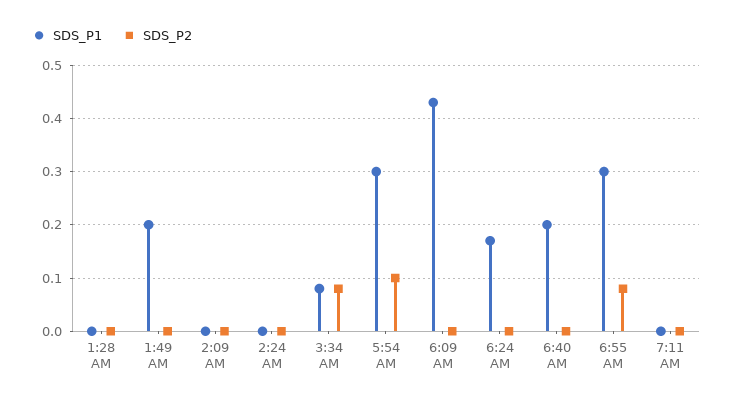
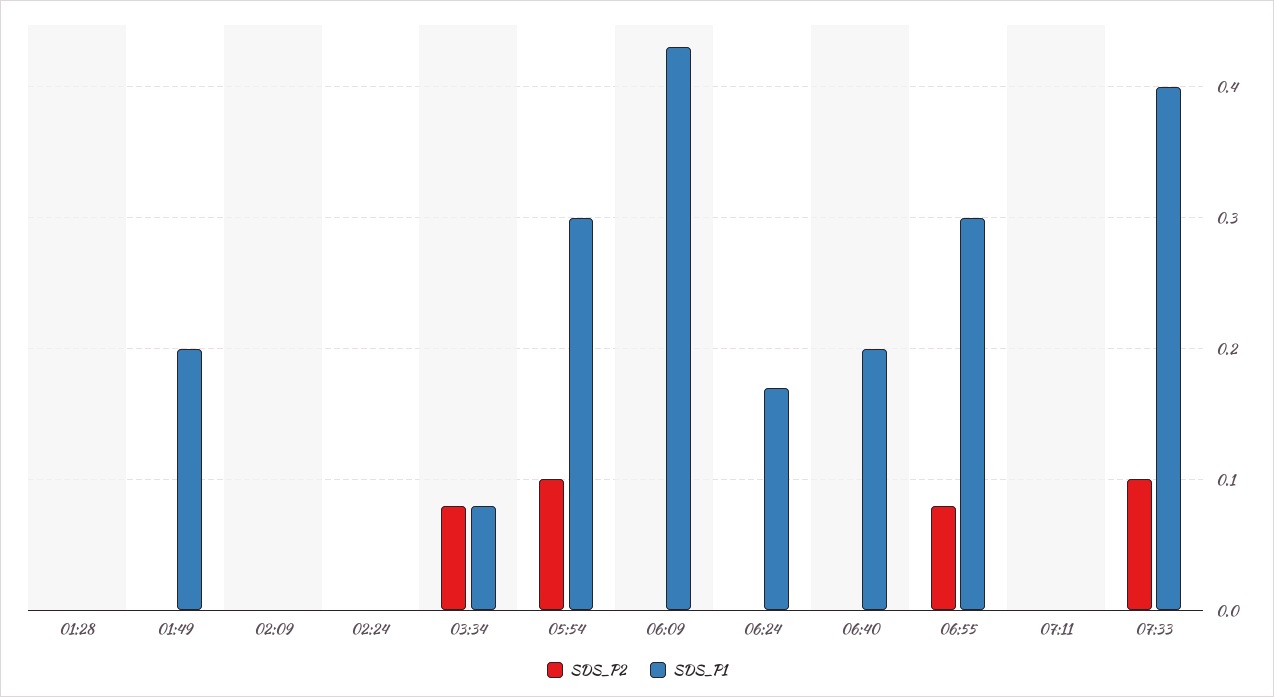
SDS_P2, 07:33: none -> 0.1
SDS_P1, 07:33: none -> 0.4

